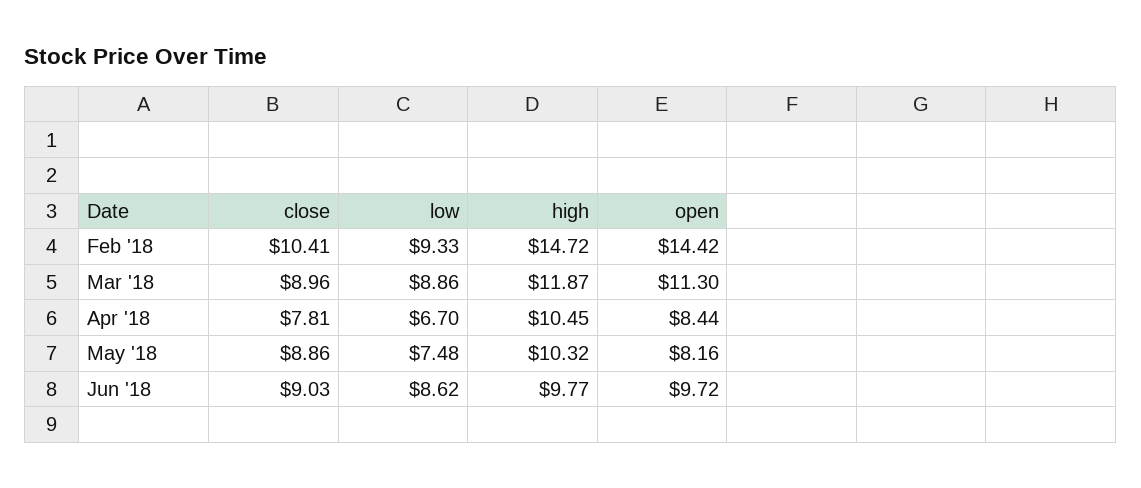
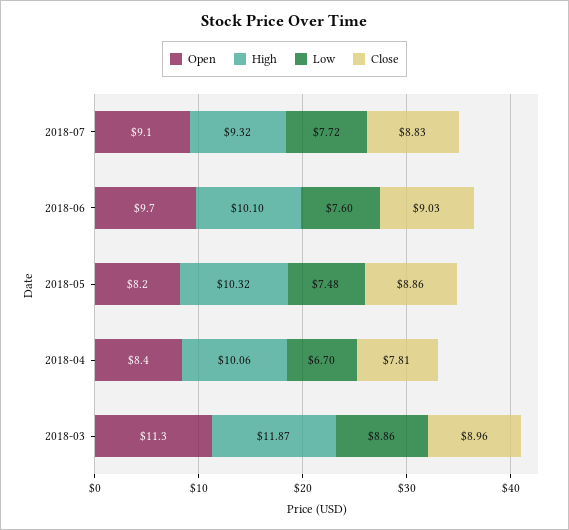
close, Feb '18: 10.41 -> none
low, Feb '18: 9.33 -> none
high, Feb '18: 14.72 -> none
open, Feb '18: 14.42 -> none
high, Apr '18: 10.45 -> 10.06
low, Jun '18: 8.62 -> 7.6
high, Jun '18: 9.77 -> 10.1
open, 2018-07: none -> 9.1
high, 2018-07: none -> 9.32
low, 2018-07: none -> 7.72
close, 2018-07: none -> 8.83

